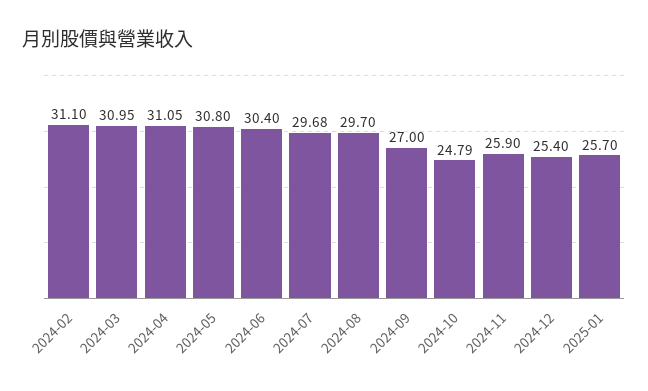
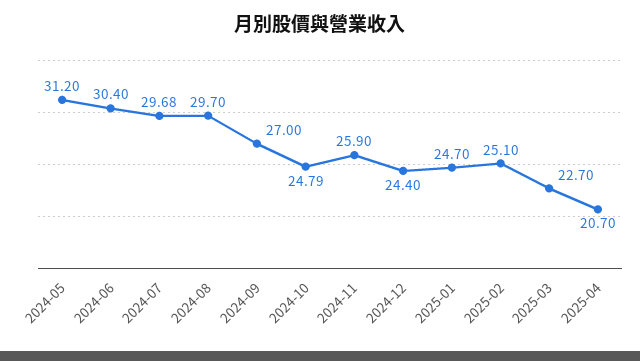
2024-02: 31.1 -> none
2024-03: 30.95 -> none
2024-04: 31.05 -> none
2024-05: 30.8 -> 31.2
2024-12: 25.4 -> 24.4
2025-01: 25.7 -> 24.7
2025-02: none -> 25.1
2025-03: none -> 22.7
2025-04: none -> 20.7

